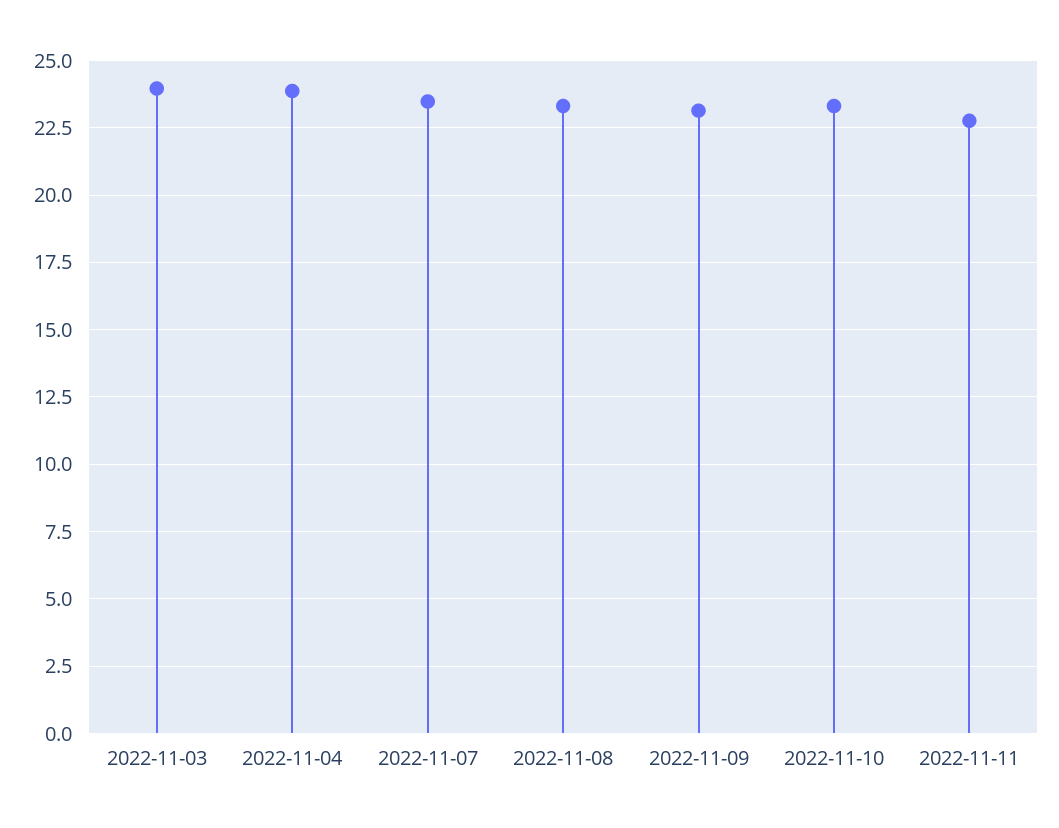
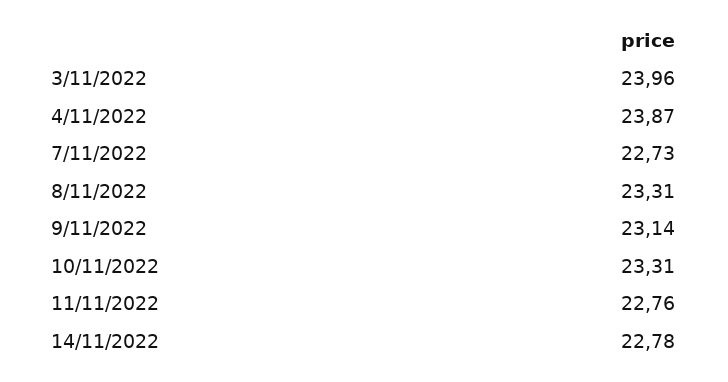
2022-11-07: 23.5 -> 22.73
14/11/2022: none -> 22.78

